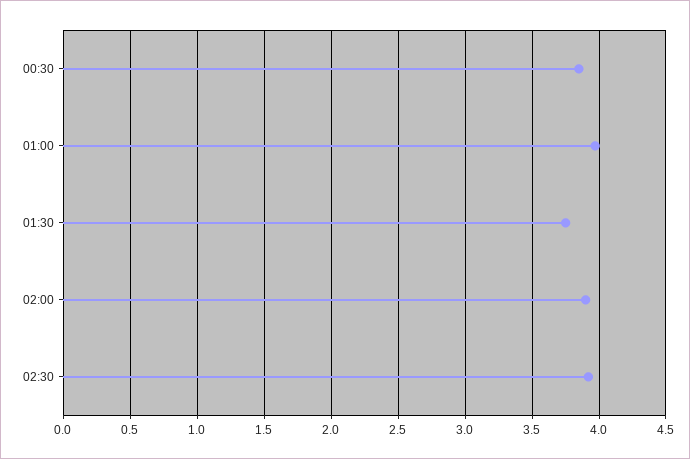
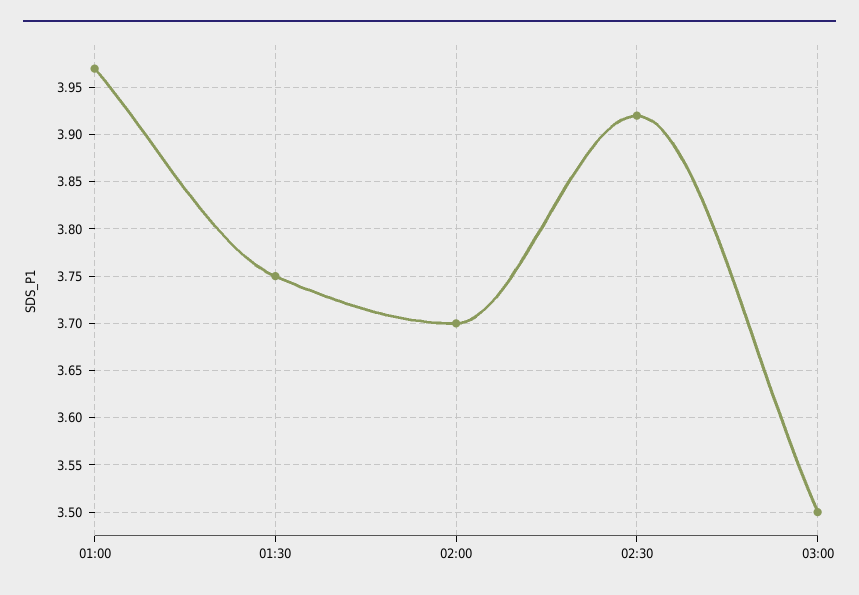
00:30: 3.85 -> none
02:00: 3.9 -> 3.7
03:00: none -> 3.5

